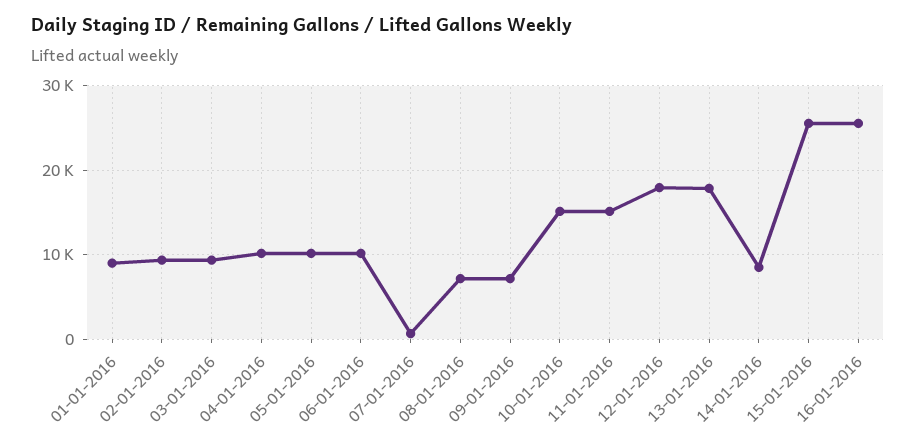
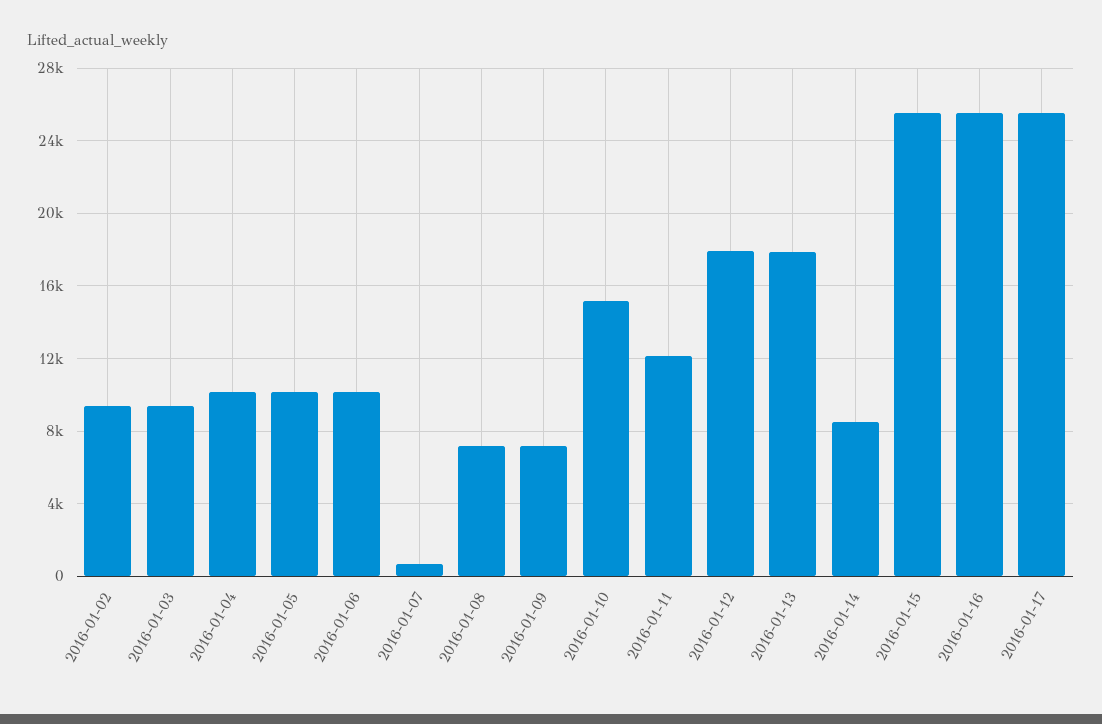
01-01-2016: 9000 -> none
11-01-2016: 15000 -> 12000
2016-01-17: none -> 25500

